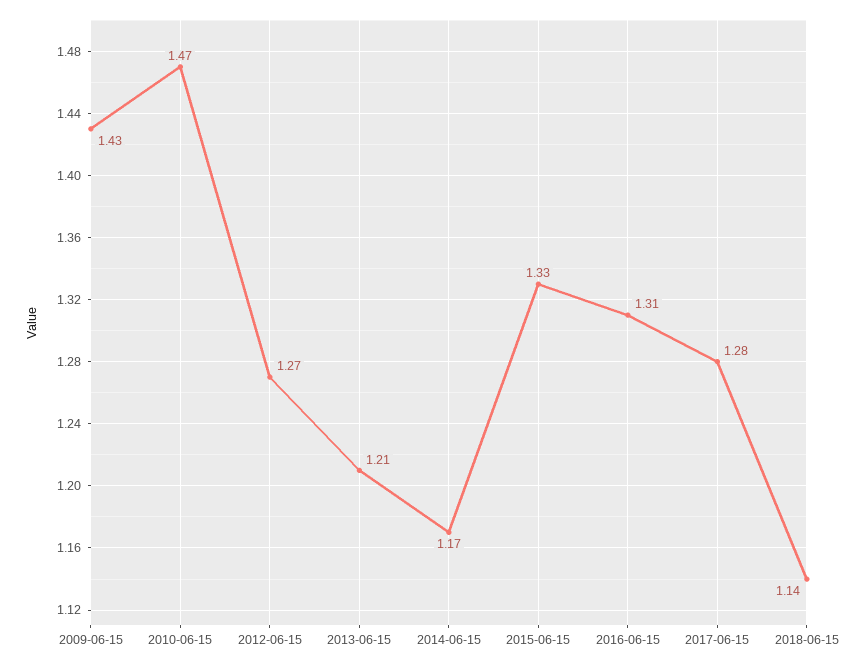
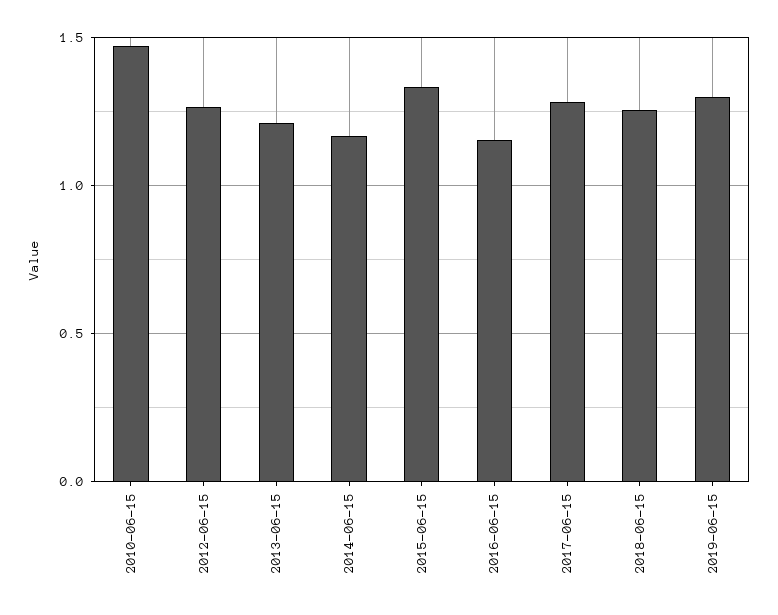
2009-06-15: 1.43 -> none
2016-06-15: 1.31 -> 1.15
2018-06-15: 1.14 -> 1.25
2019-06-15: none -> 1.3

